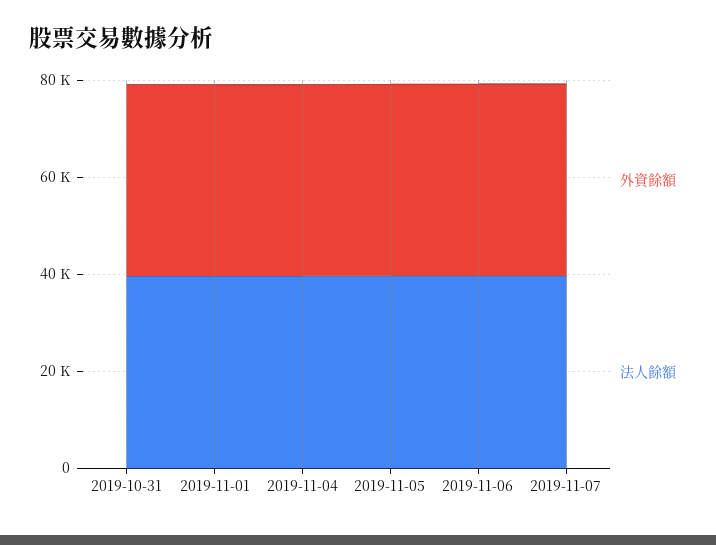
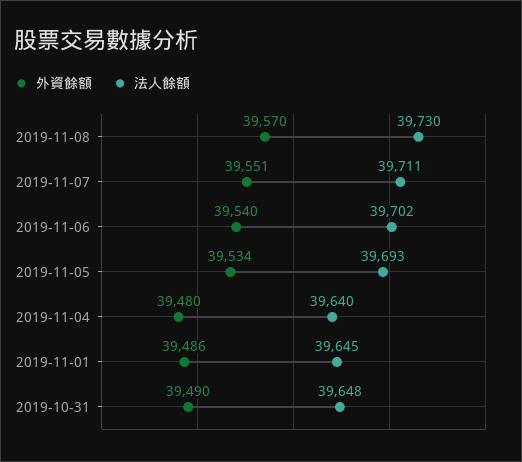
外資餘額, 2019-11-08: none -> 39570
法人餘額, 2019-11-08: none -> 39730

